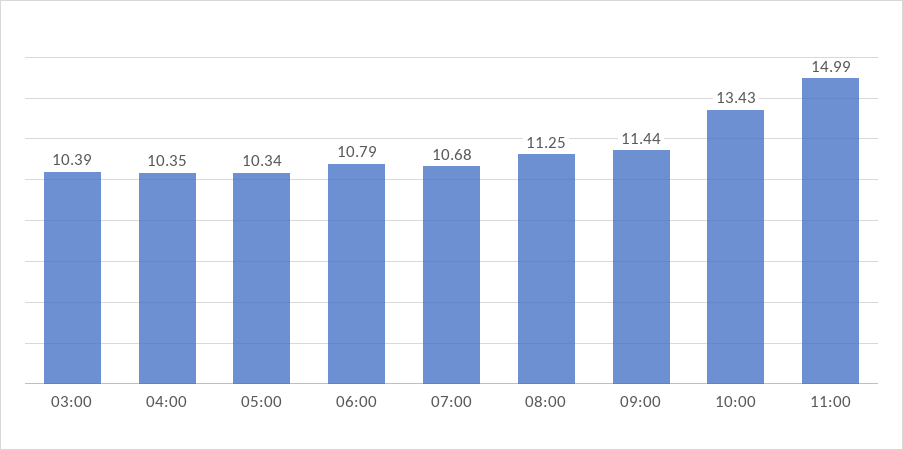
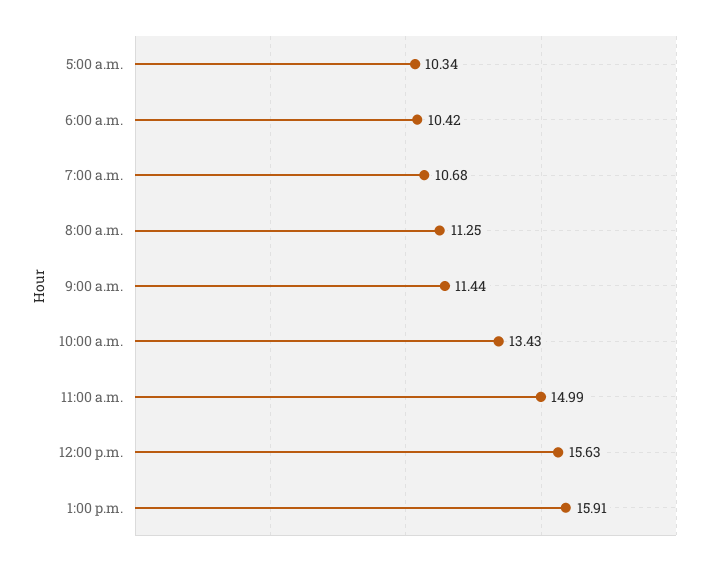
03:00: 10.39 -> none
04:00: 10.35 -> none
06:00: 10.79 -> 10.42
12:00 p.m.: none -> 15.63
1:00 p.m.: none -> 15.91

